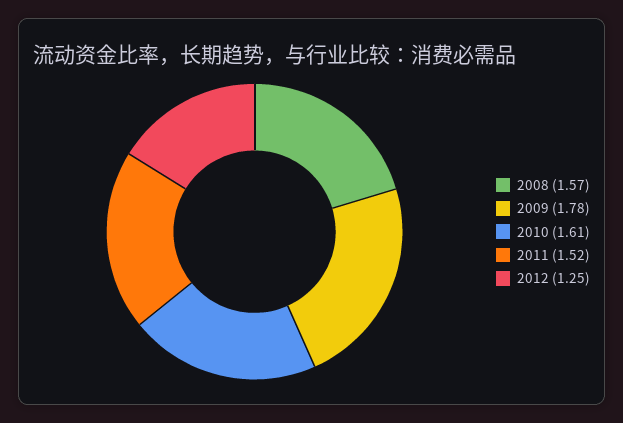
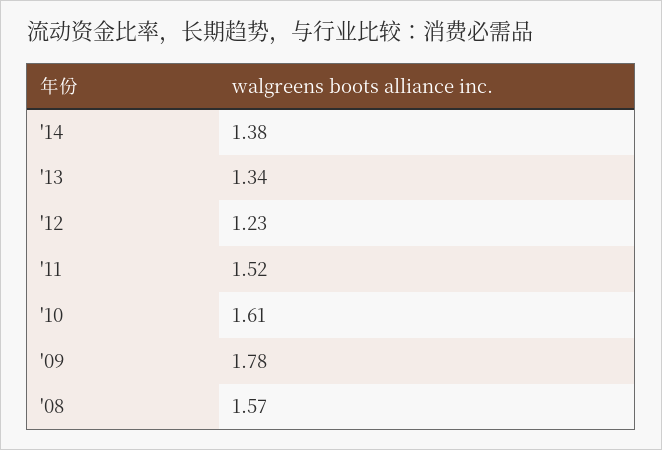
2012: 1.25 -> 1.23
'14: none -> 1.38
'13: none -> 1.34

